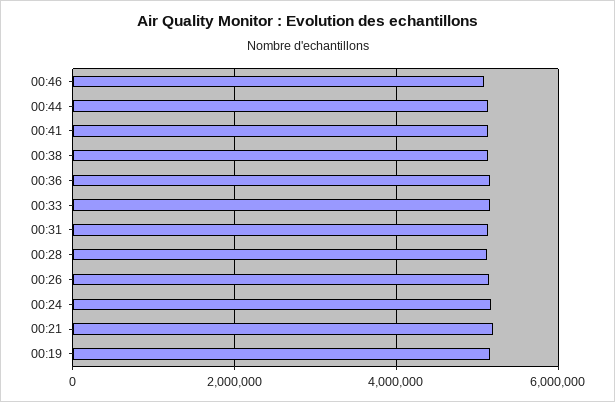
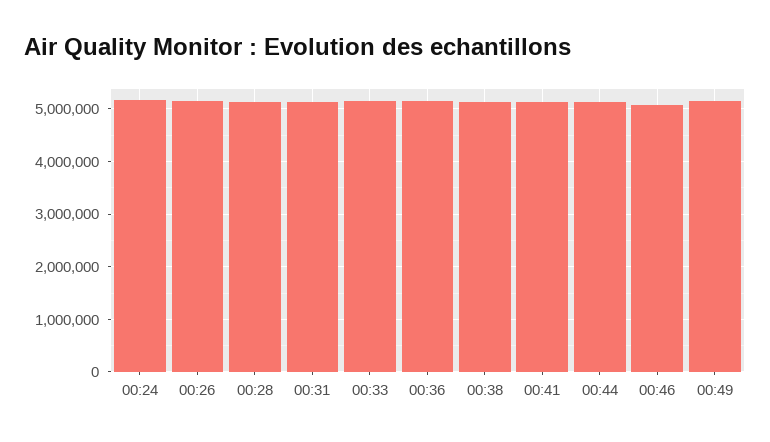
00:21: 5200000 -> none
00:19: 5200000 -> none
00:49: none -> 5200000

